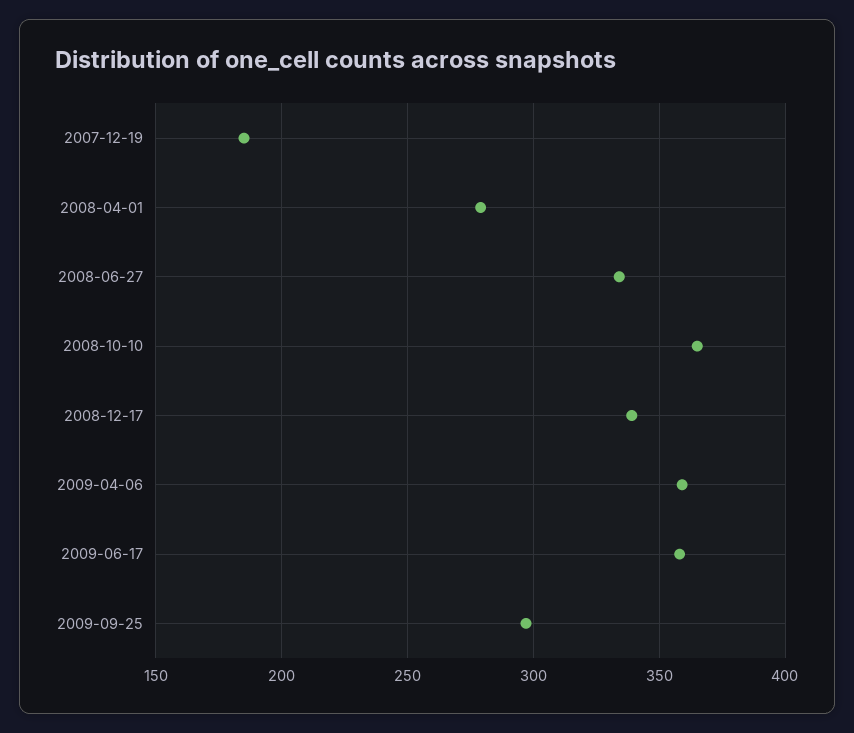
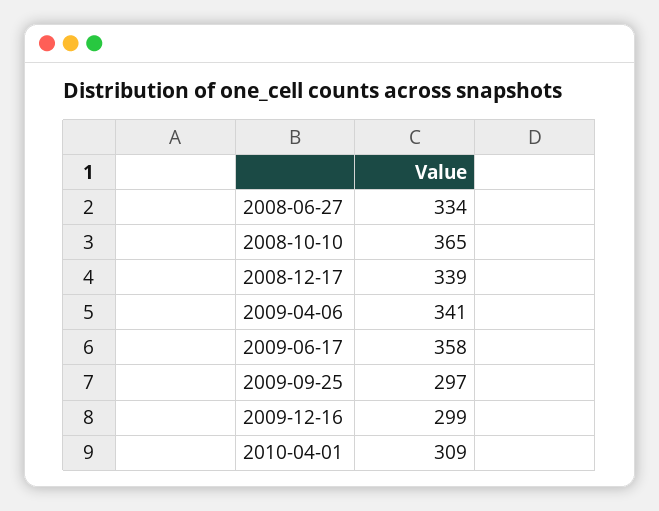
2007-12-19: 185 -> none
2008-04-01: 280 -> none
2009-04-06: 360 -> 341
2009-12-16: none -> 299
2010-04-01: none -> 309

